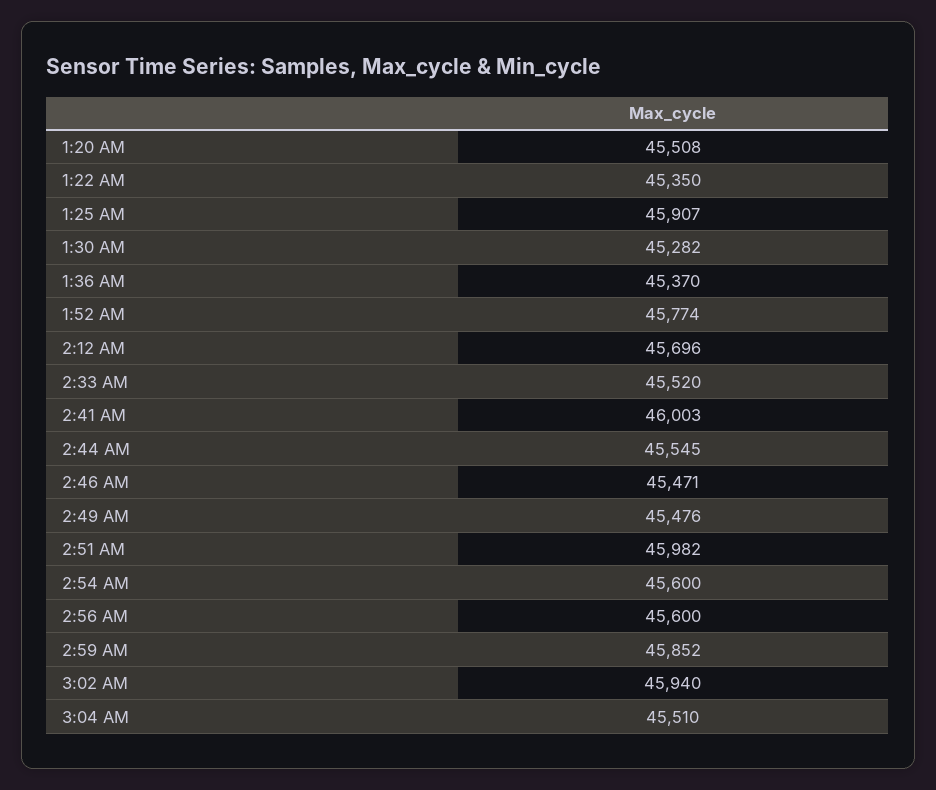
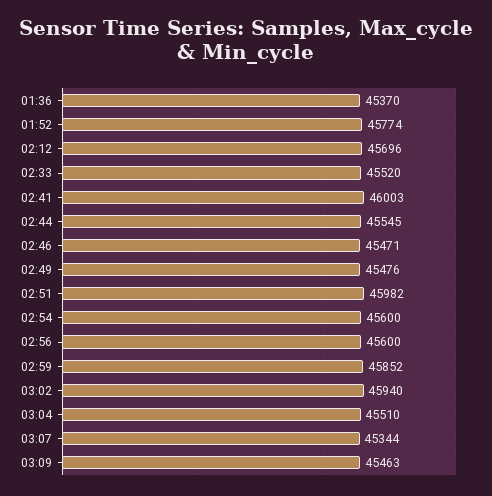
1:20 AM: 45508 -> none
1:22 AM: 45350 -> none
1:25 AM: 45907 -> none
1:30 AM: 45282 -> none
03:07: none -> 45344
03:09: none -> 45463

